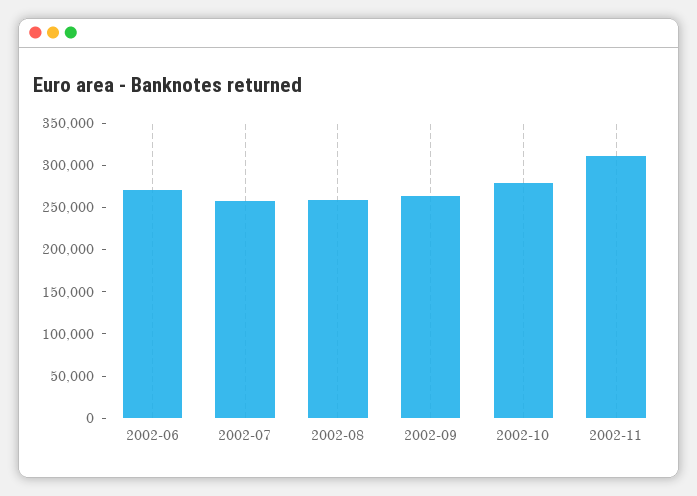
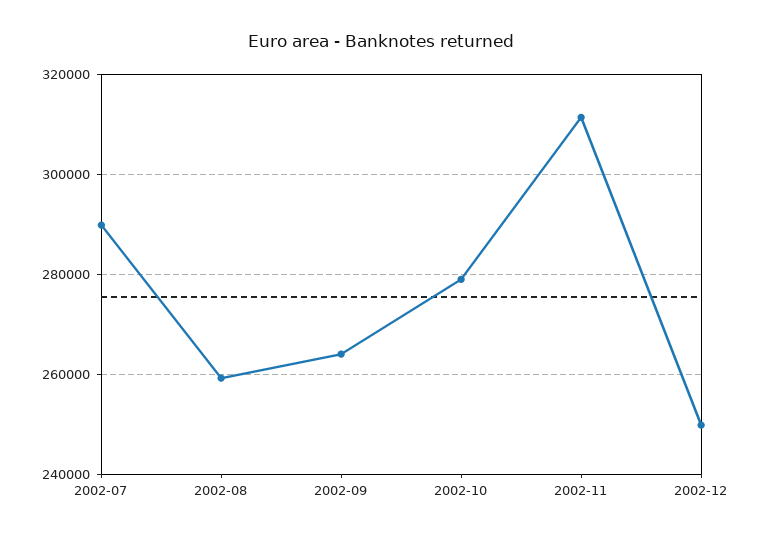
2002-06: 270000 -> none
2002-07: 260000 -> 290000
2002-12: none -> 250000

